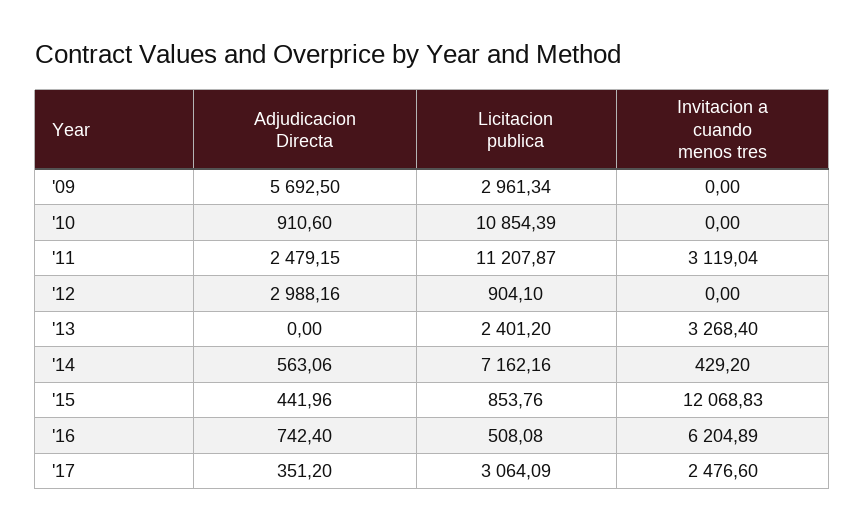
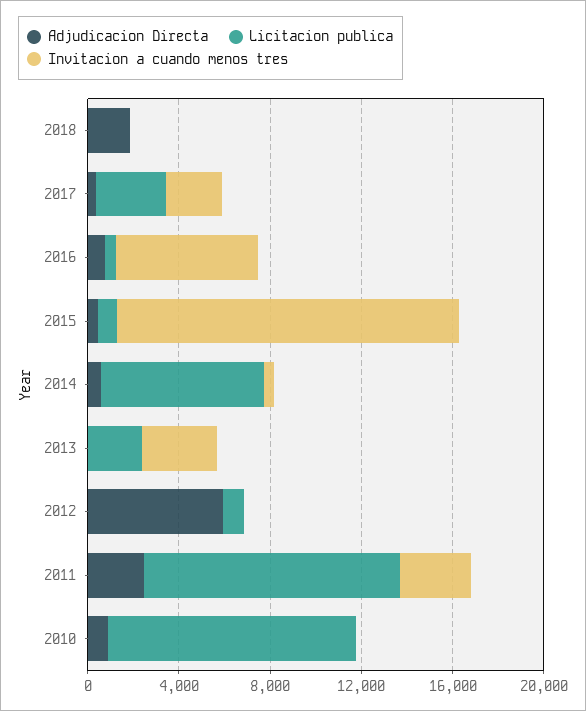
Adjudicacion Directa, '09: 5692.5 -> none
Licitacion publica, '09: 2961.34 -> none
Invitacion a cuando menos tres, '09: 0 -> none
Adjudicacion Directa, '12: 2988.16 -> 6000
Invitacion a cuando menos tres, '15: 12068.83 -> 15000
Adjudicacion Directa, 2018: none -> 2000
Licitacion publica, 2018: none -> 0
Invitacion a cuando menos tres, 2018: none -> 0

